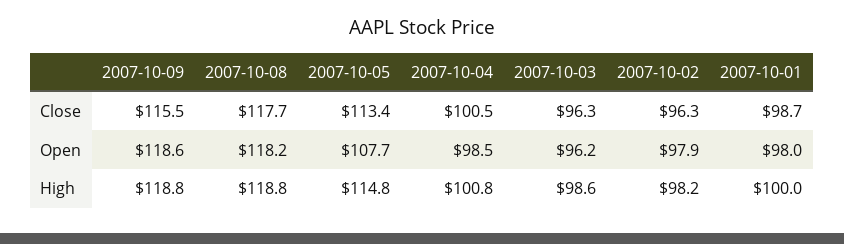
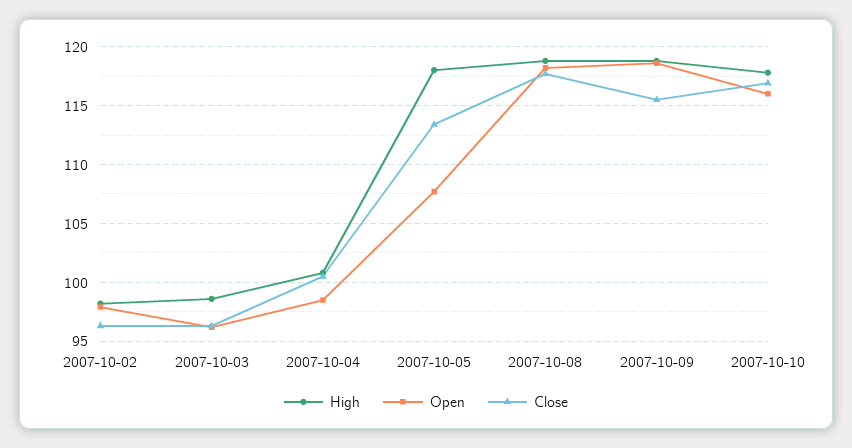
Close, 2007-10-01: 98.7 -> none
Open, 2007-10-01: 98 -> none
High, 2007-10-05: 114.8 -> 118
High, 2007-10-01: 100 -> none
High, 2007-10-10: none -> 118
Open, 2007-10-10: none -> 116
Close, 2007-10-10: none -> 117

